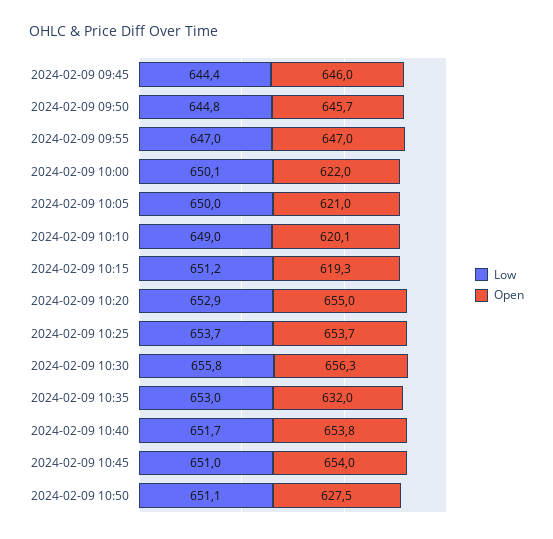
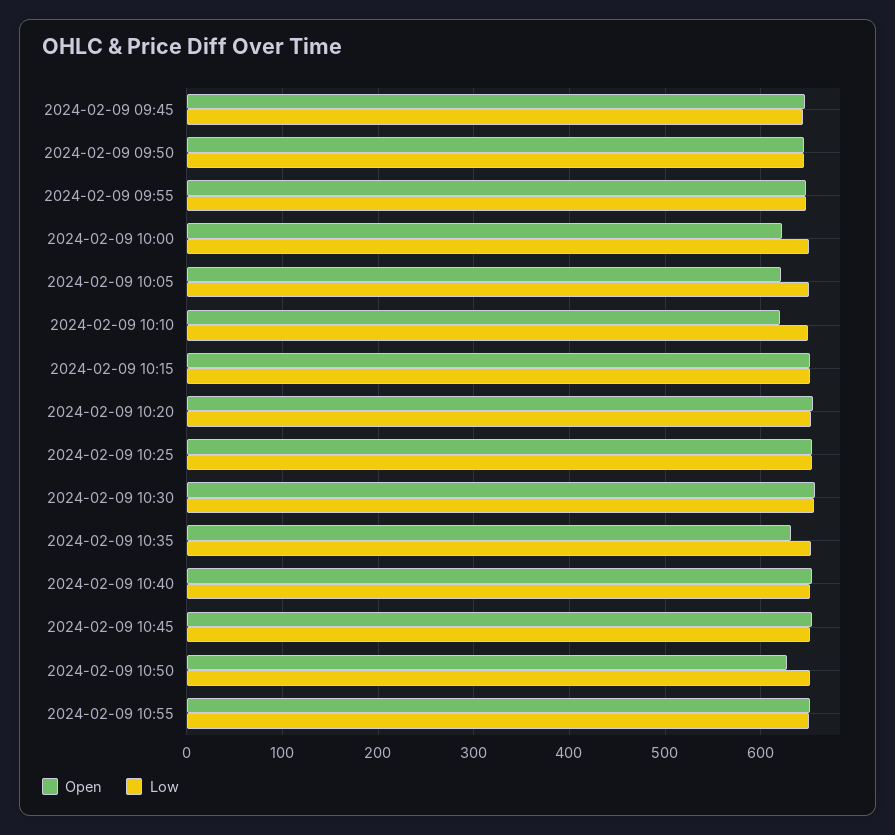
Open, 2024-02-09 10:15: 619.3 -> 650
Open, 2024-02-09 10:55: none -> 650
Low, 2024-02-09 10:55: none -> 650

